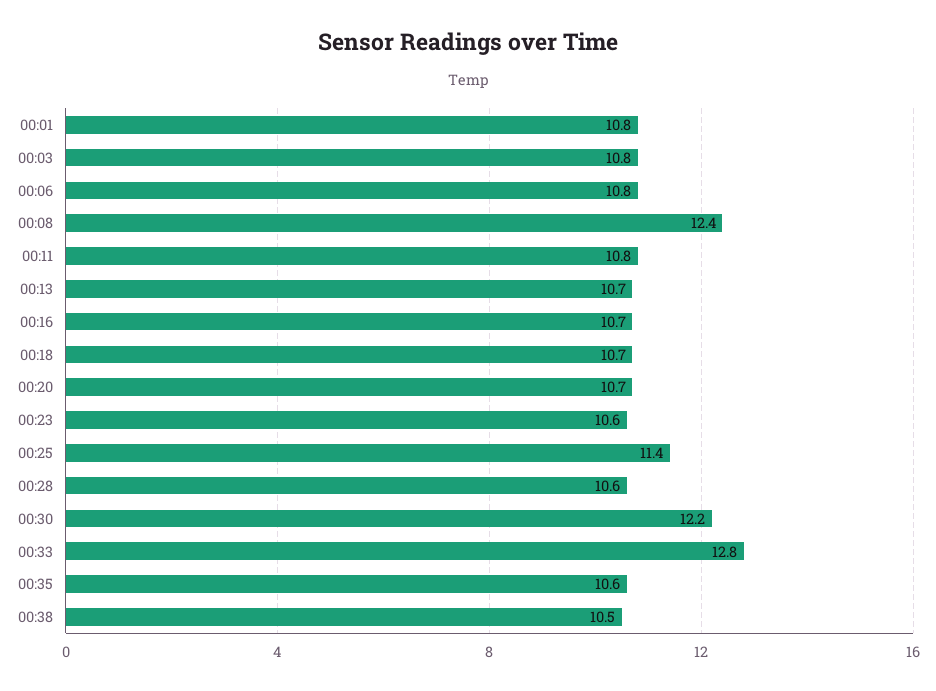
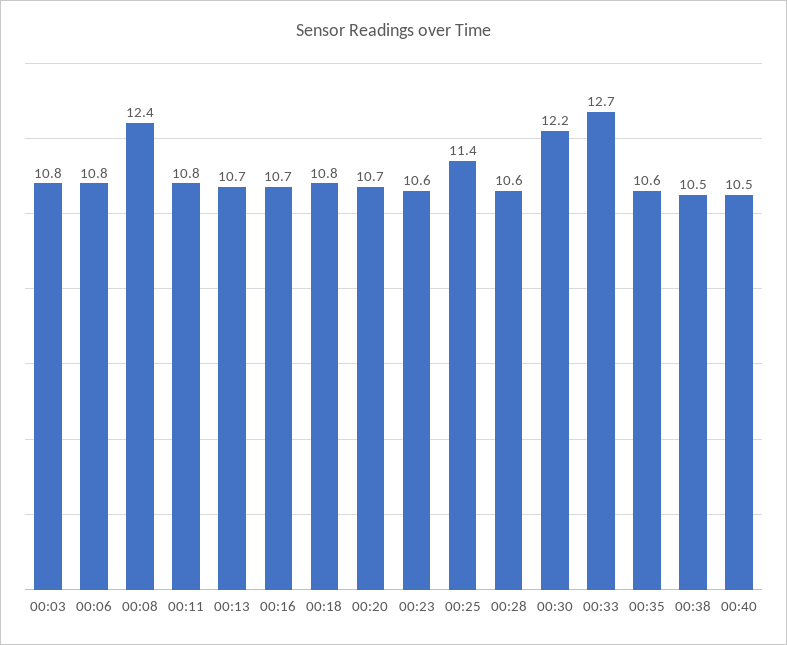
00:01: 10.8 -> none
00:18: 10.7 -> 10.8
00:33: 12.8 -> 12.7
00:40: none -> 10.5

